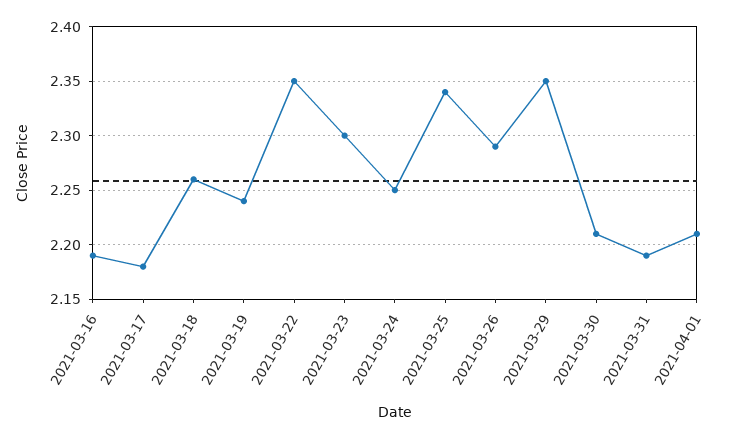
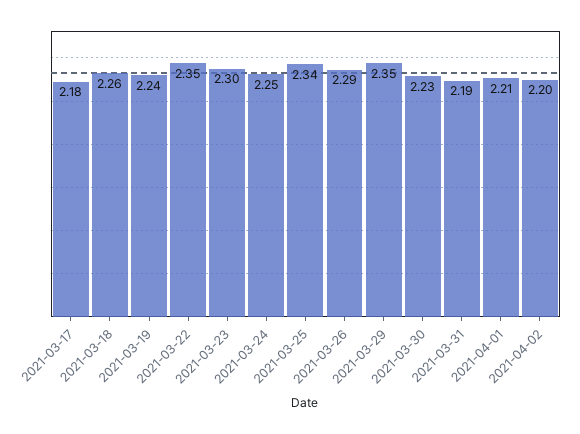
2021-03-16: 2.19 -> none
2021-03-30: 2.21 -> 2.23
2021-04-02: none -> 2.2

